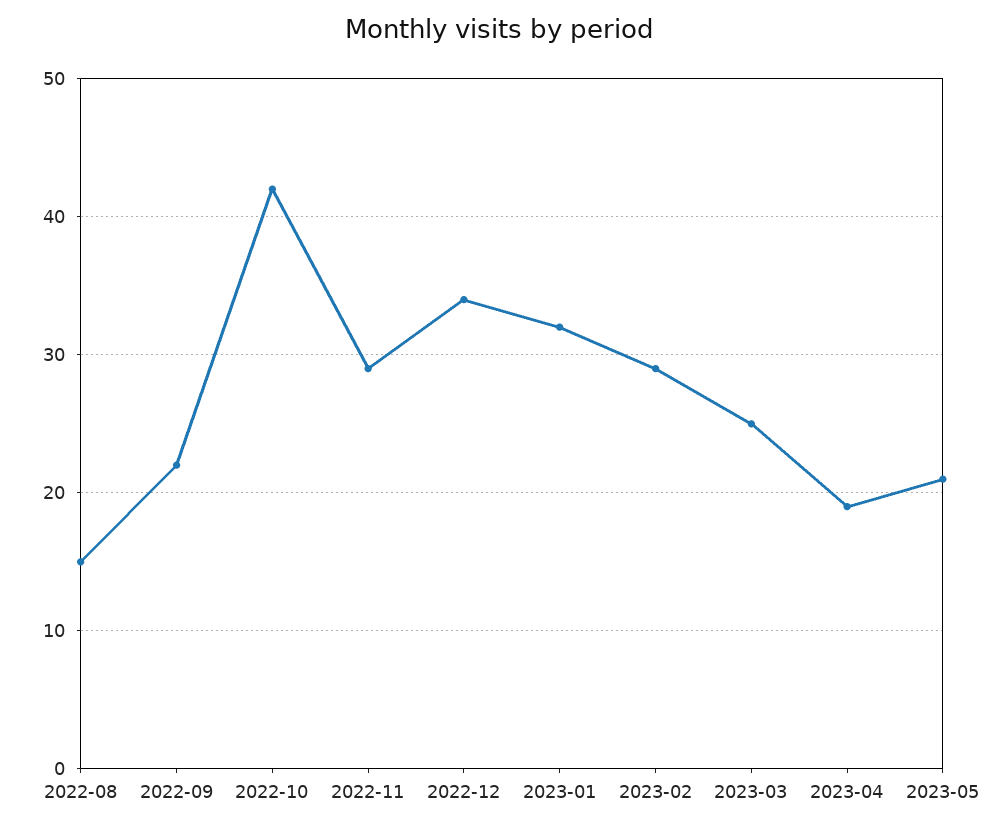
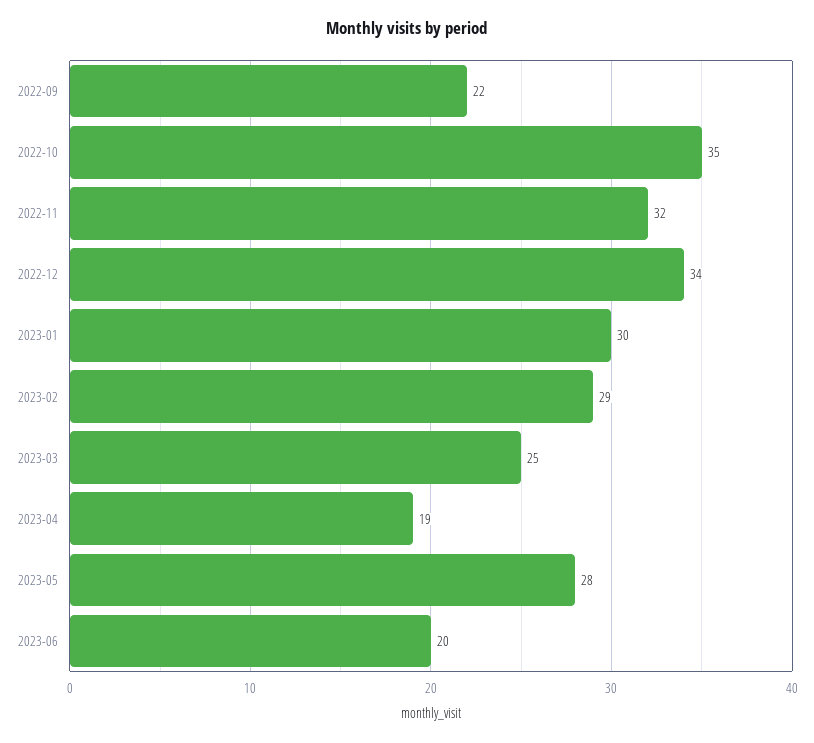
2022-08: 15 -> none
2022-10: 42 -> 35
2022-11: 29 -> 32
2023-01: 32 -> 30
2023-05: 21 -> 28
2023-06: none -> 20

